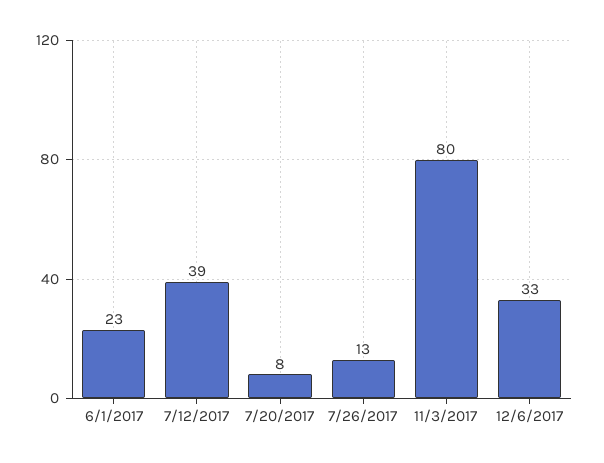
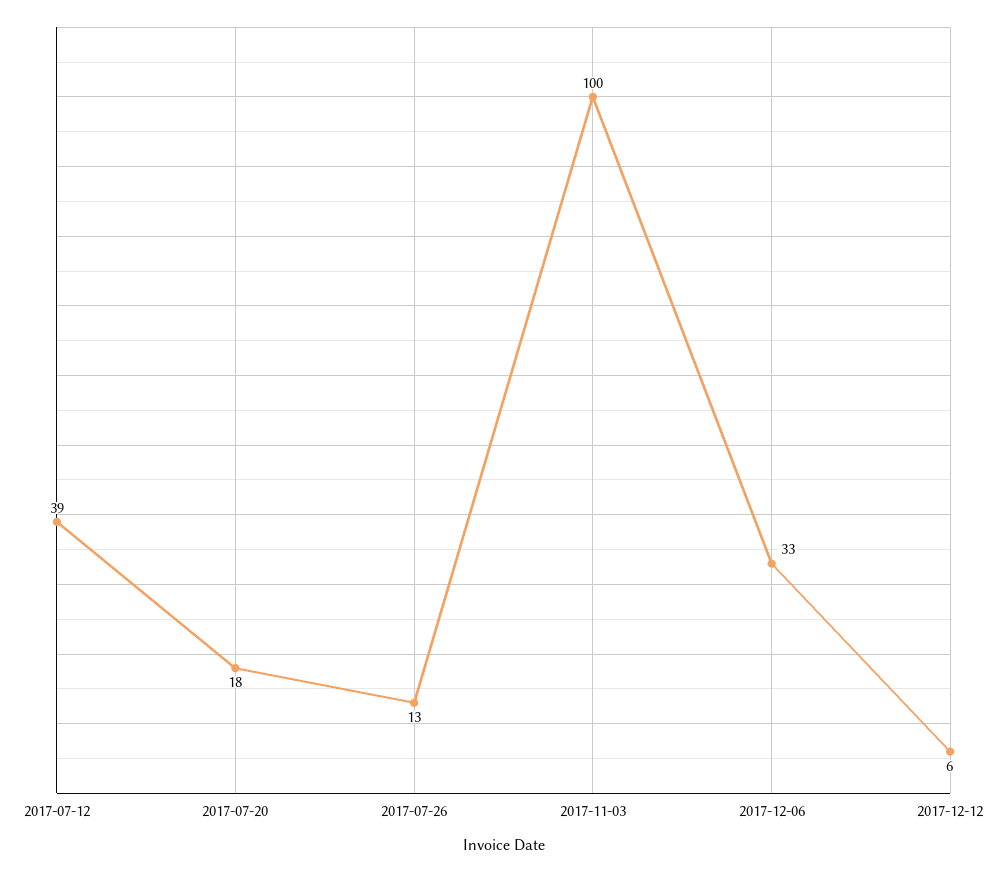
6/1/2017: 23 -> none
7/20/2017: 8 -> 18
11/3/2017: 80 -> 100
2017-12-12: none -> 6

